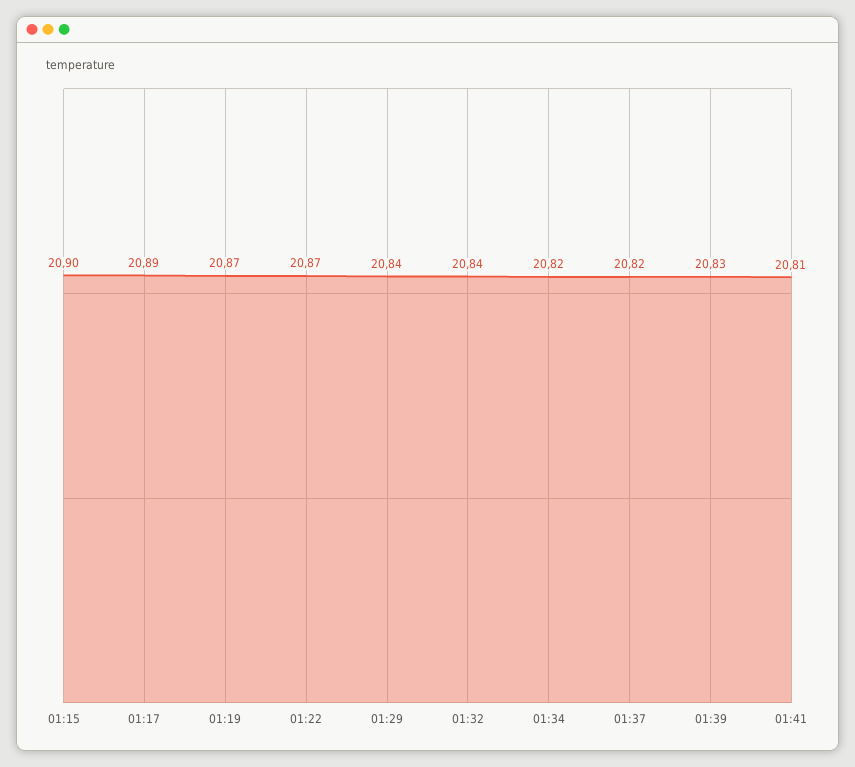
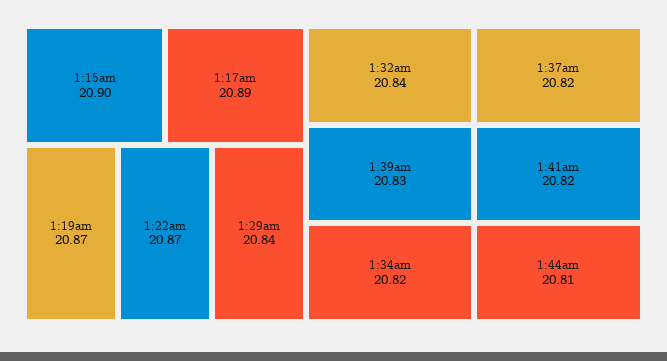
01:41: 20.81 -> 20.82
1:44am: none -> 20.81

